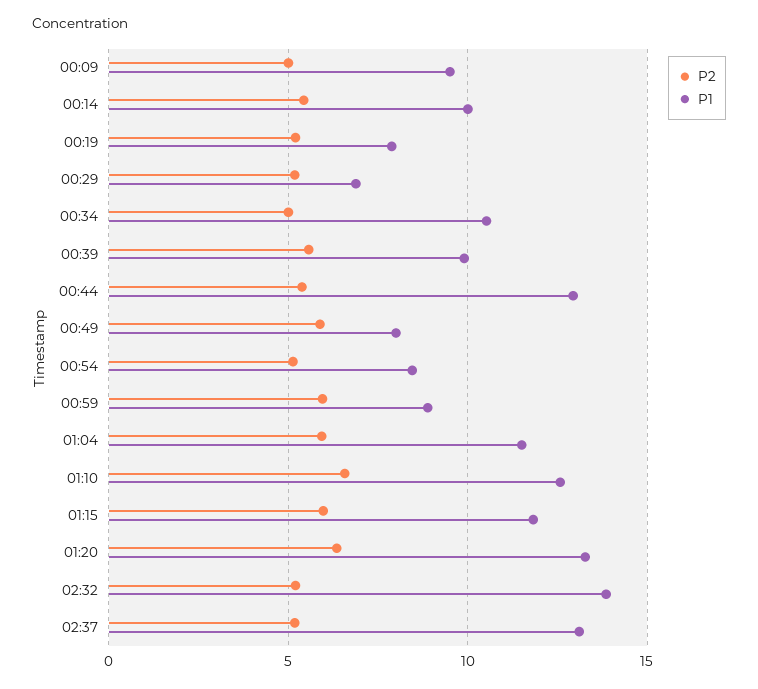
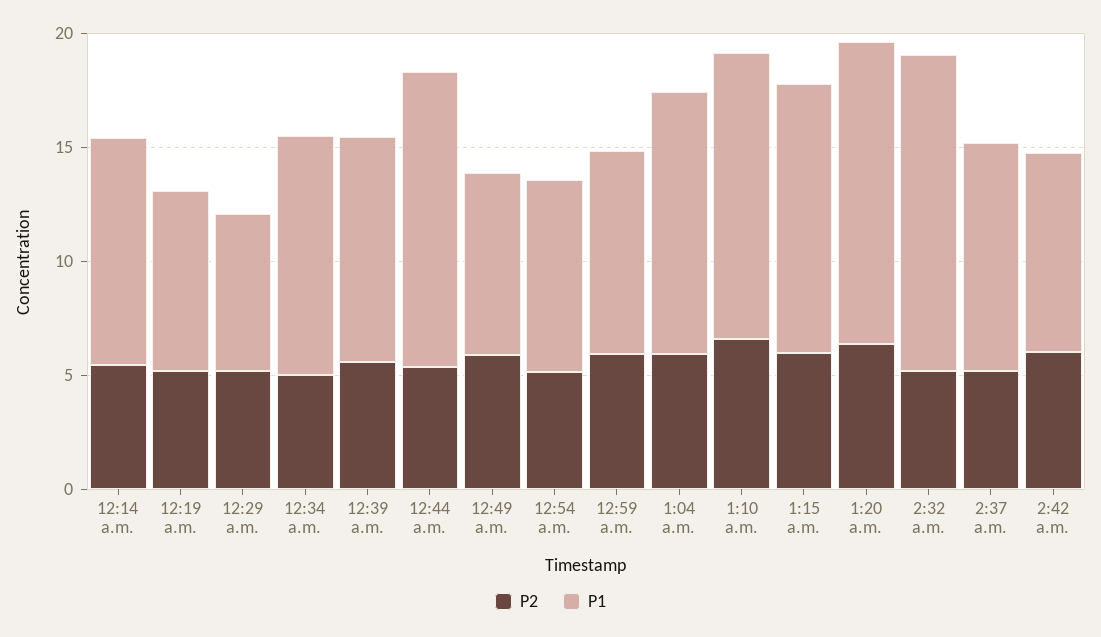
P2, 00:09: 5 -> none
P1, 00:09: 9.5 -> none
P1, 02:37: 13 -> 10
P2, 2:42 a.m.: none -> 6
P1, 2:42 a.m.: none -> 9

